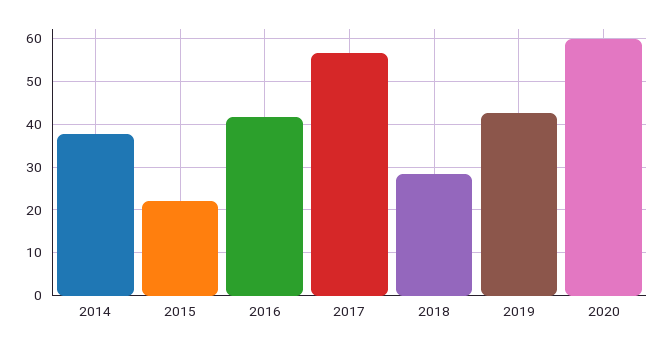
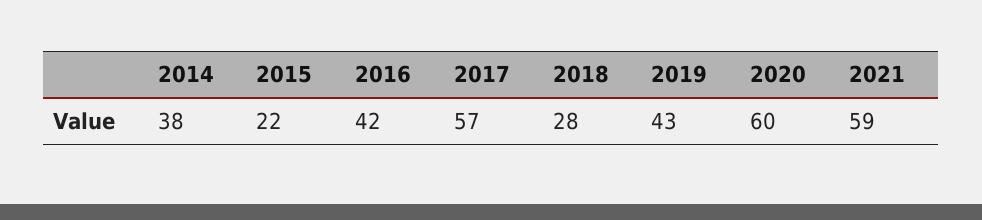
2021: none -> 59

